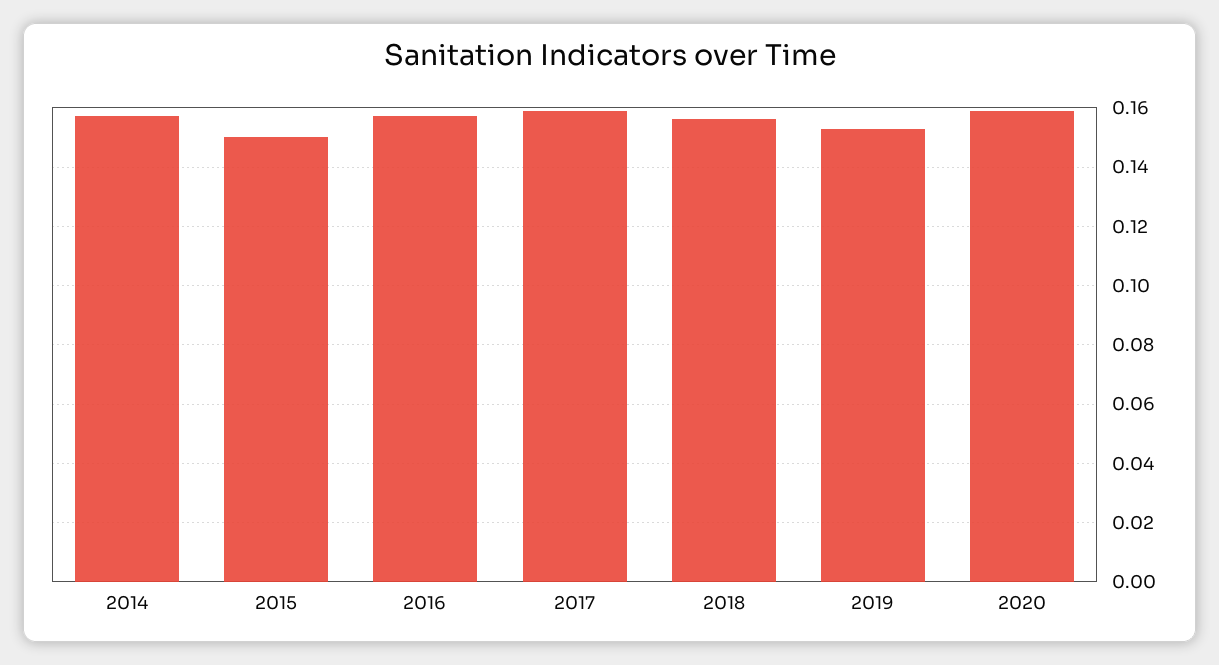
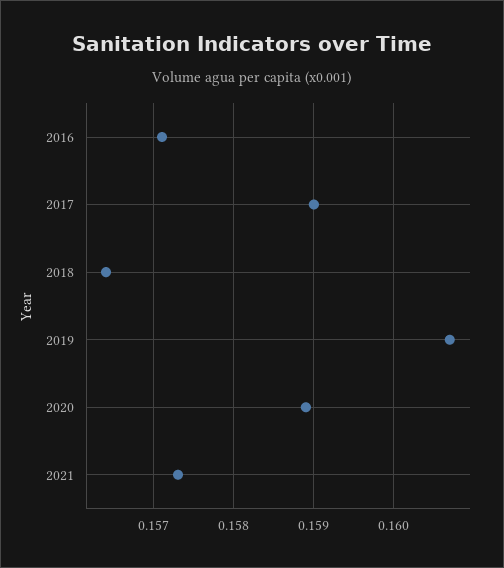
2014: 0.1575 -> none
2015: 0.15 -> none
2019: 0.1525 -> 0.1607
2021: none -> 0.1573

